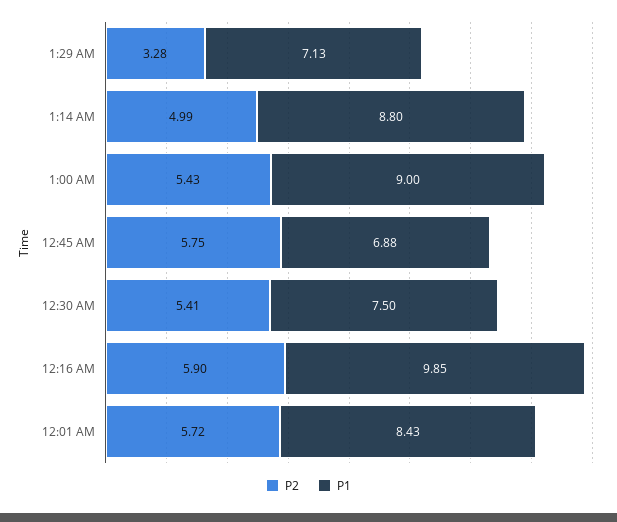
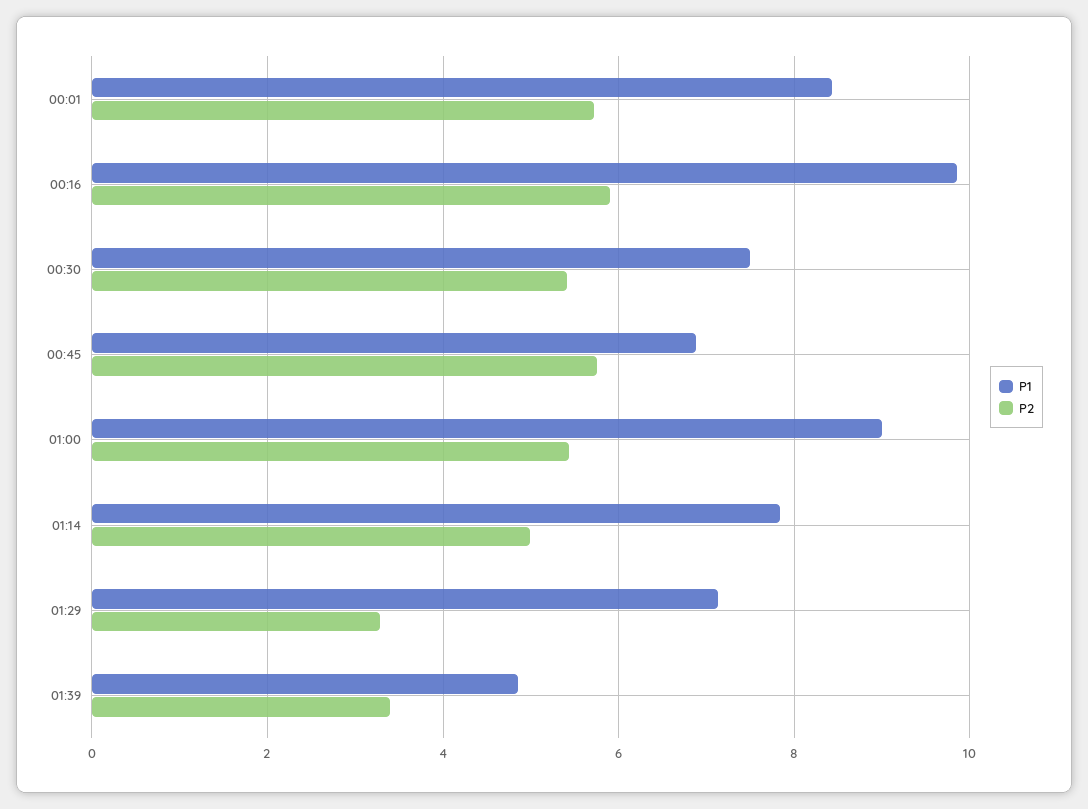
P1, 1:14 AM: 8.8 -> 7.8
P1, 01:39: none -> 4.8
P2, 01:39: none -> 3.4

